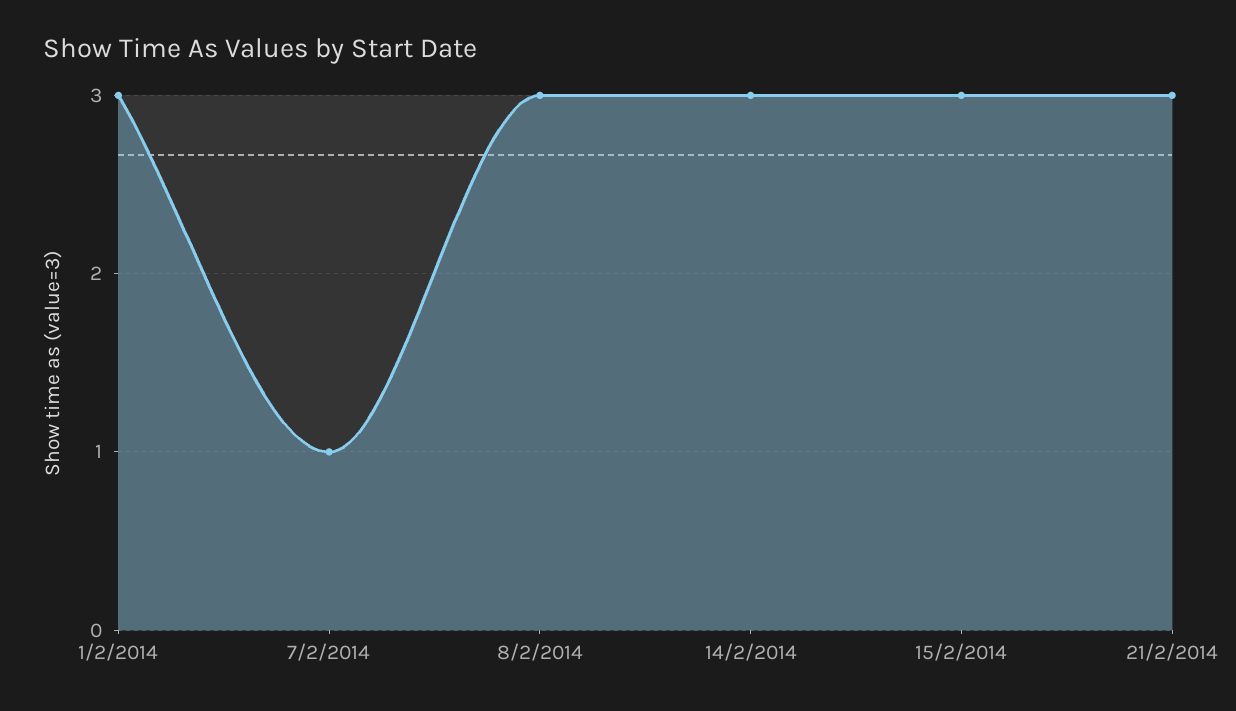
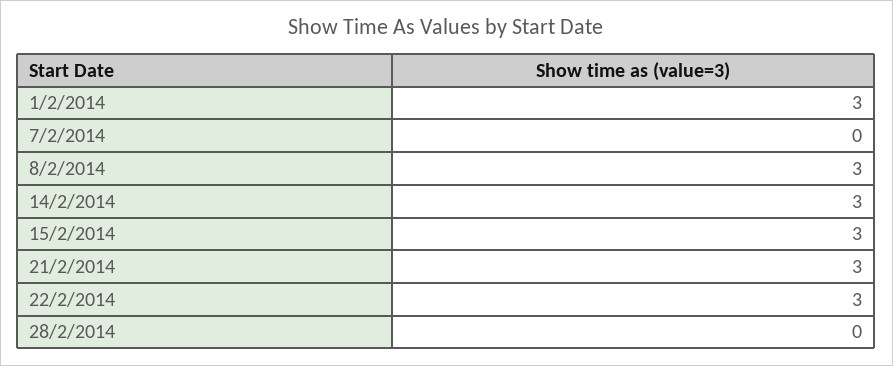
7/2/2014: 1 -> 0
22/2/2014: none -> 3
28/2/2014: none -> 0

